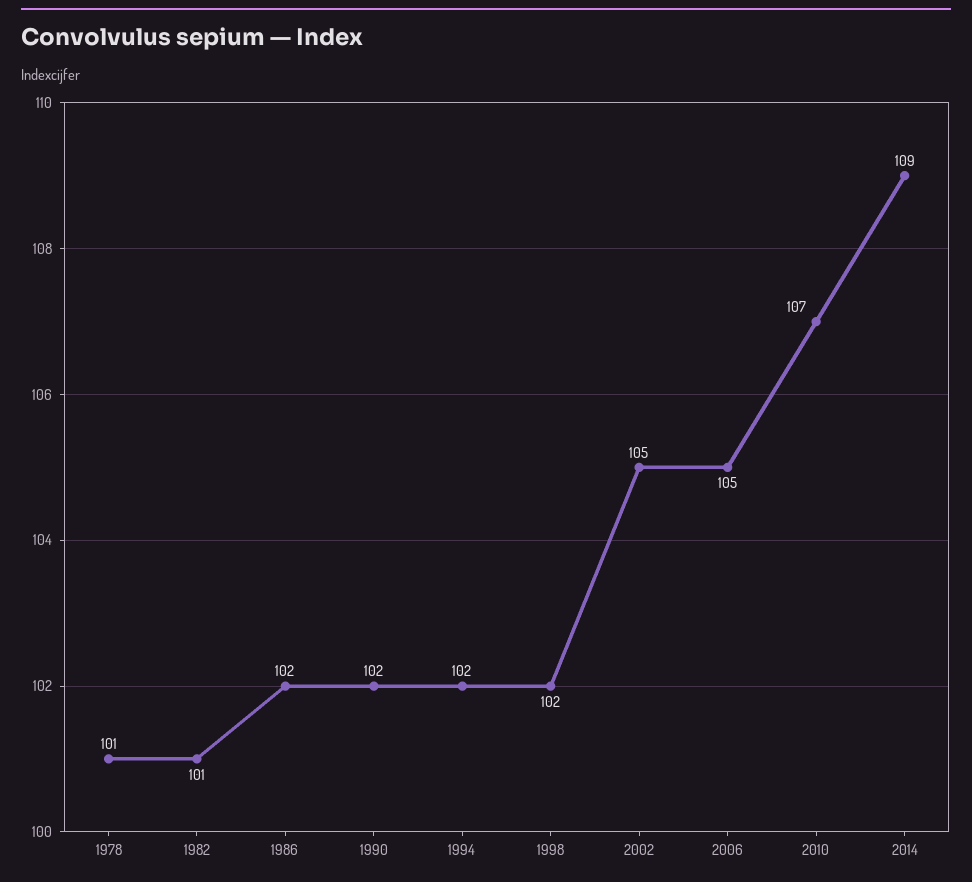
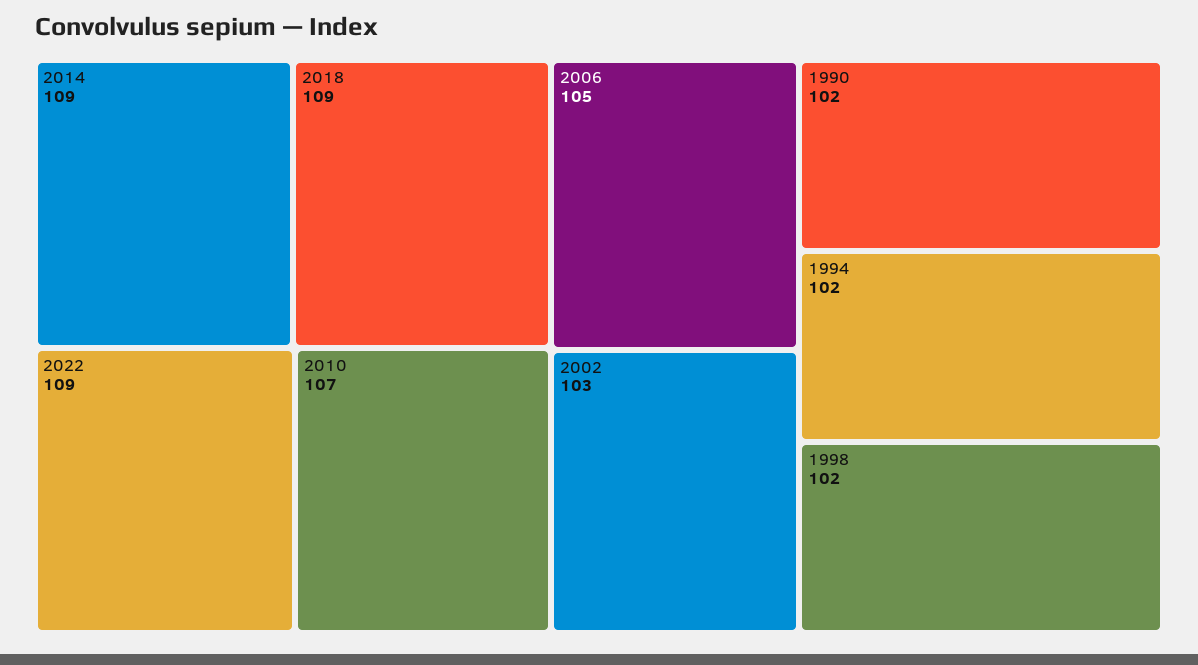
1978: 101 -> none
1982: 101 -> none
1986: 102 -> none
2002: 105 -> 103
2018: none -> 109
2022: none -> 109

